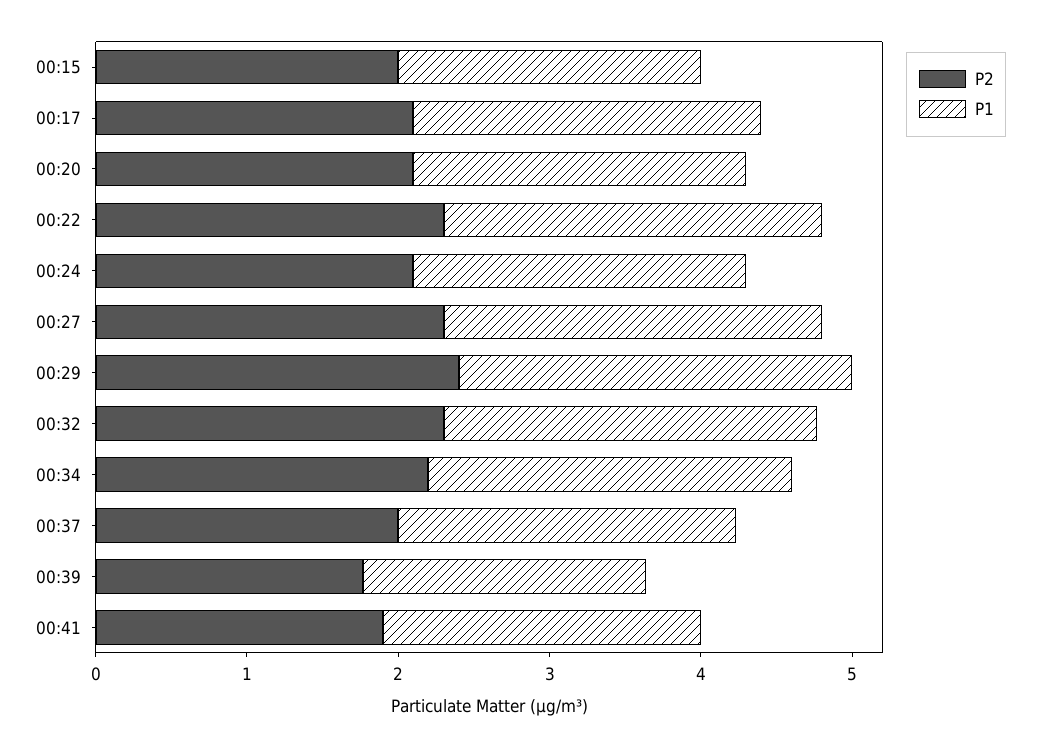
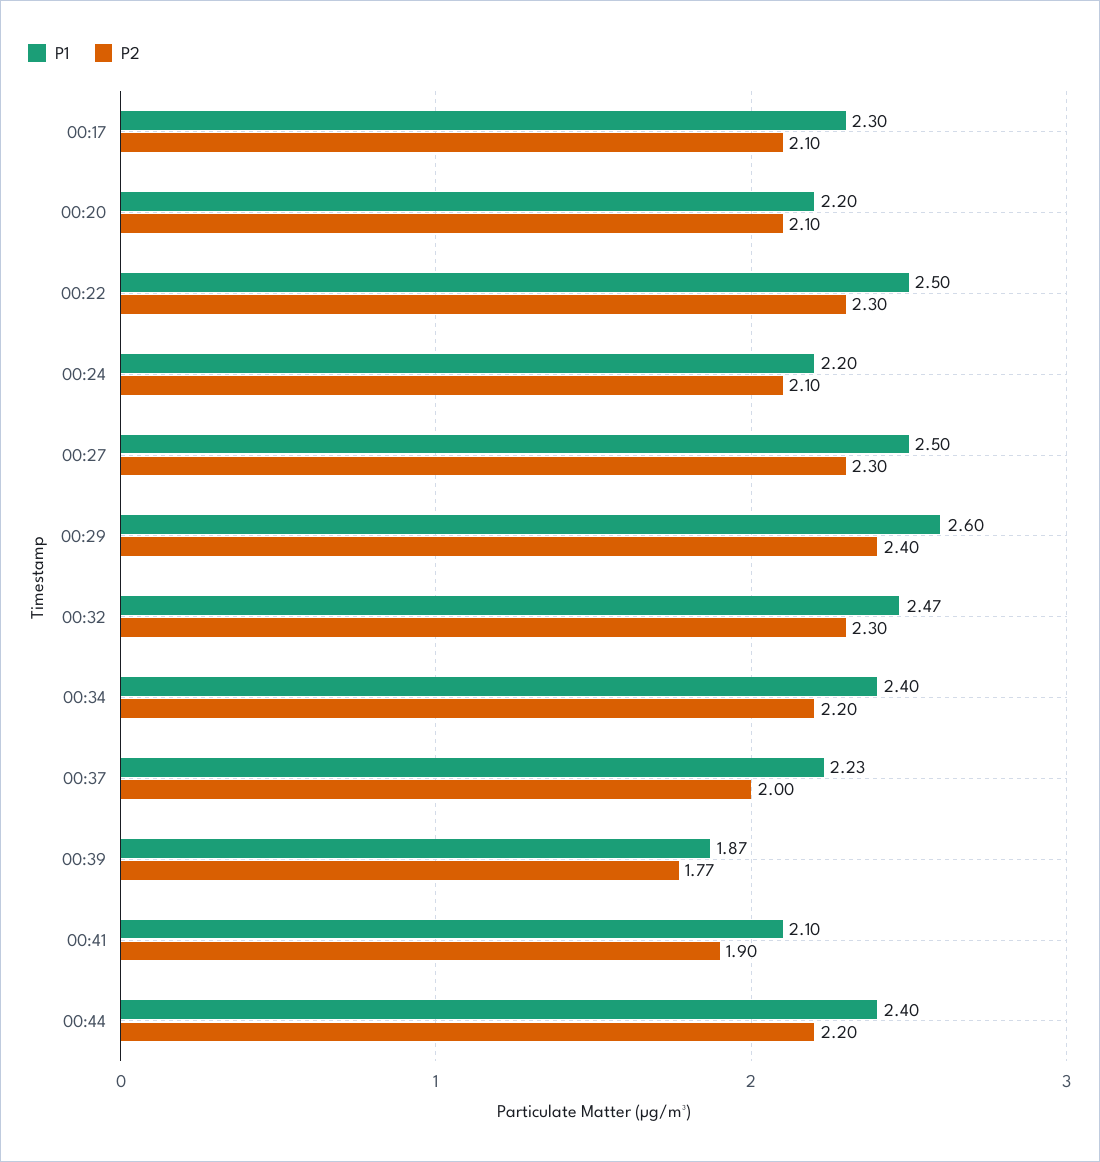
P2, 00:15: 2 -> none
P1, 00:15: 2 -> none
P1, 00:44: none -> 2.4
P2, 00:44: none -> 2.2

